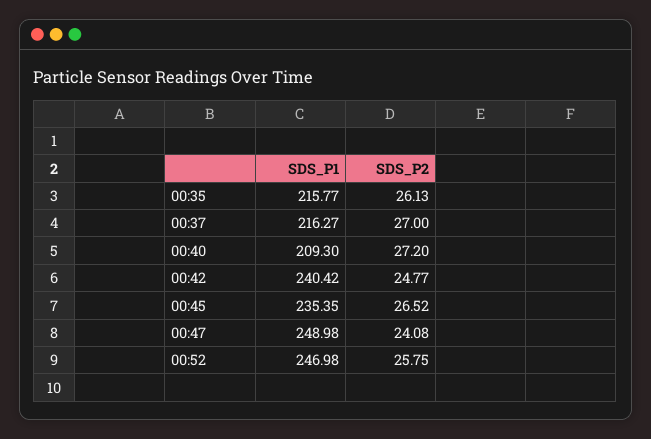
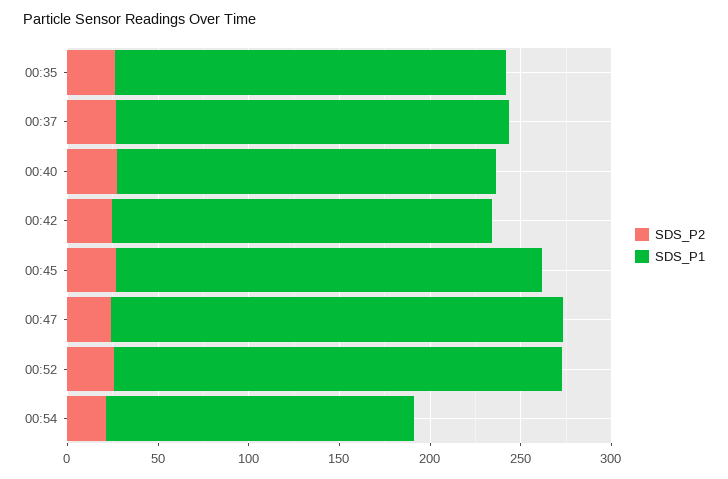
SDS_P1, 00:42: 240.42 -> 210
SDS_P2, 00:54: none -> 20
SDS_P1, 00:54: none -> 170

